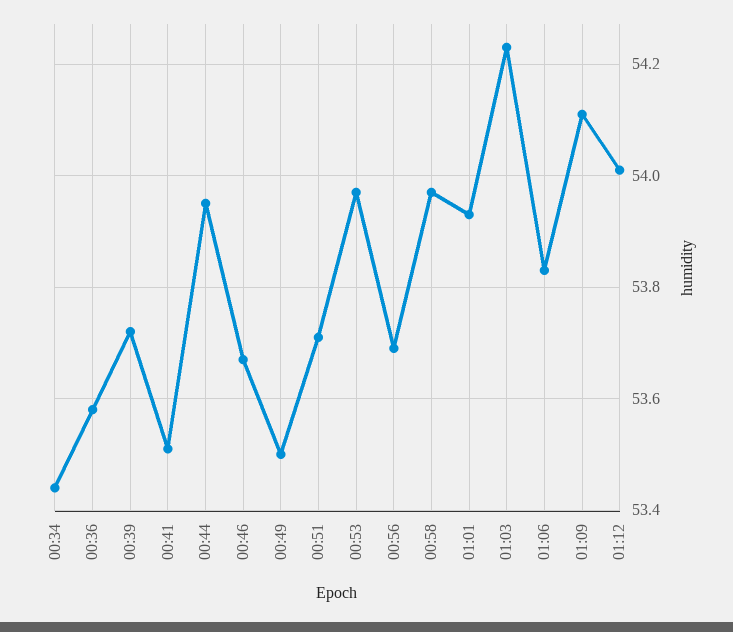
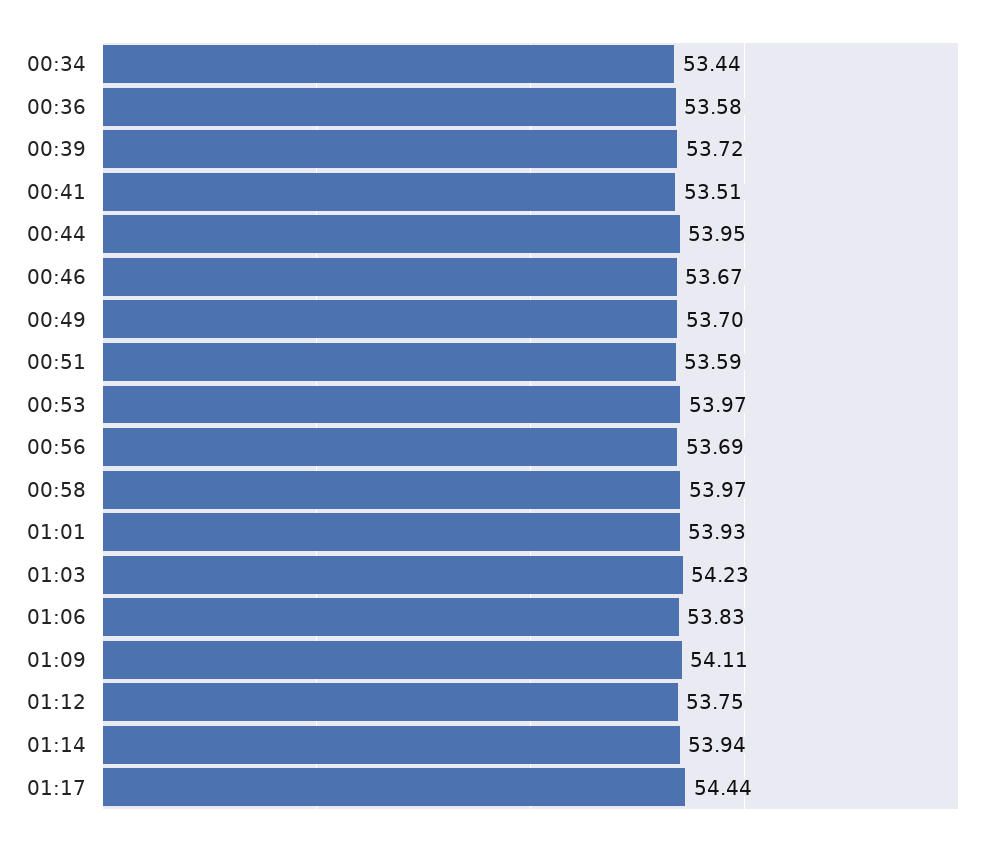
00:49: 53.5 -> 53.7
00:51: 53.7 -> 53.59
01:12: 54 -> 53.75
01:14: none -> 53.94
01:17: none -> 54.44

